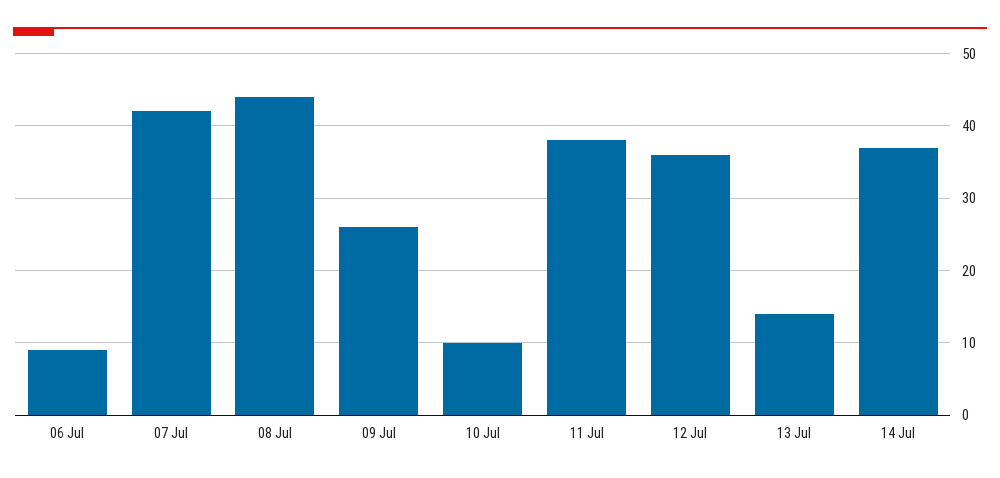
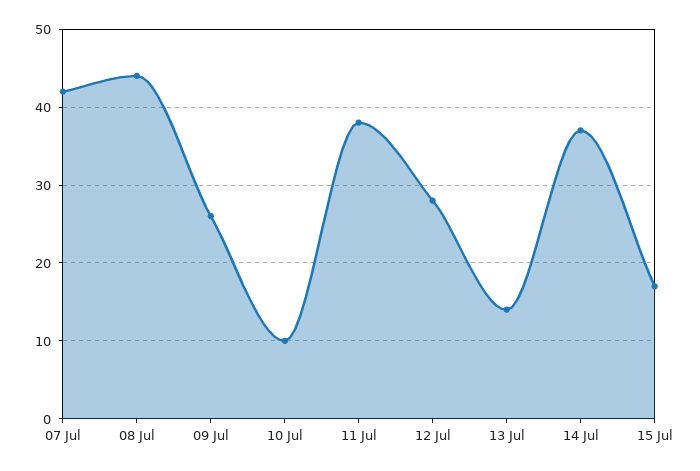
06 Jul: 9 -> none
12 Jul: 36 -> 28
15 Jul: none -> 17

